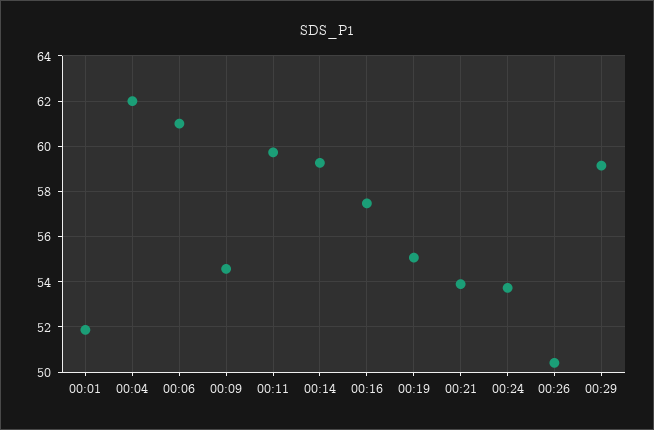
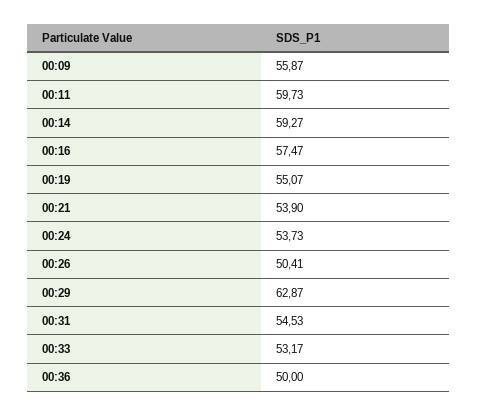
00:01: 52 -> none
00:04: 62 -> none
00:06: 61 -> none
00:09: 54.5 -> 55.87
00:29: 59 -> 62.87
00:31: none -> 54.53
00:33: none -> 53.17
00:36: none -> 50

